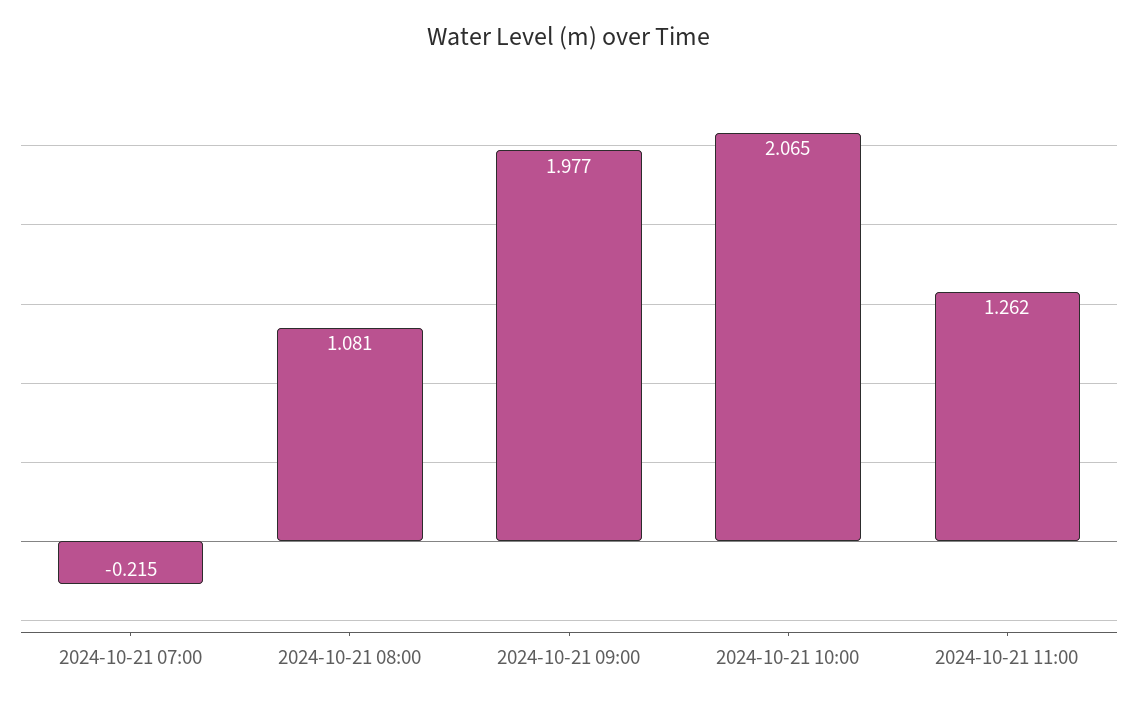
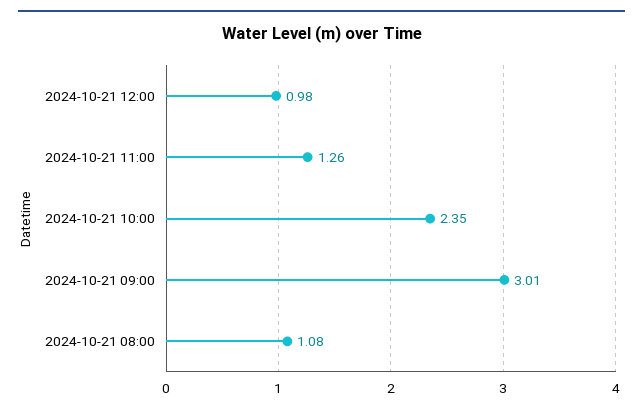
2024-10-21 07:00: -0.215 -> none
2024-10-21 09:00: 1.977 -> 3.01
2024-10-21 10:00: 2.065 -> 2.35
2024-10-21 12:00: none -> 0.98

